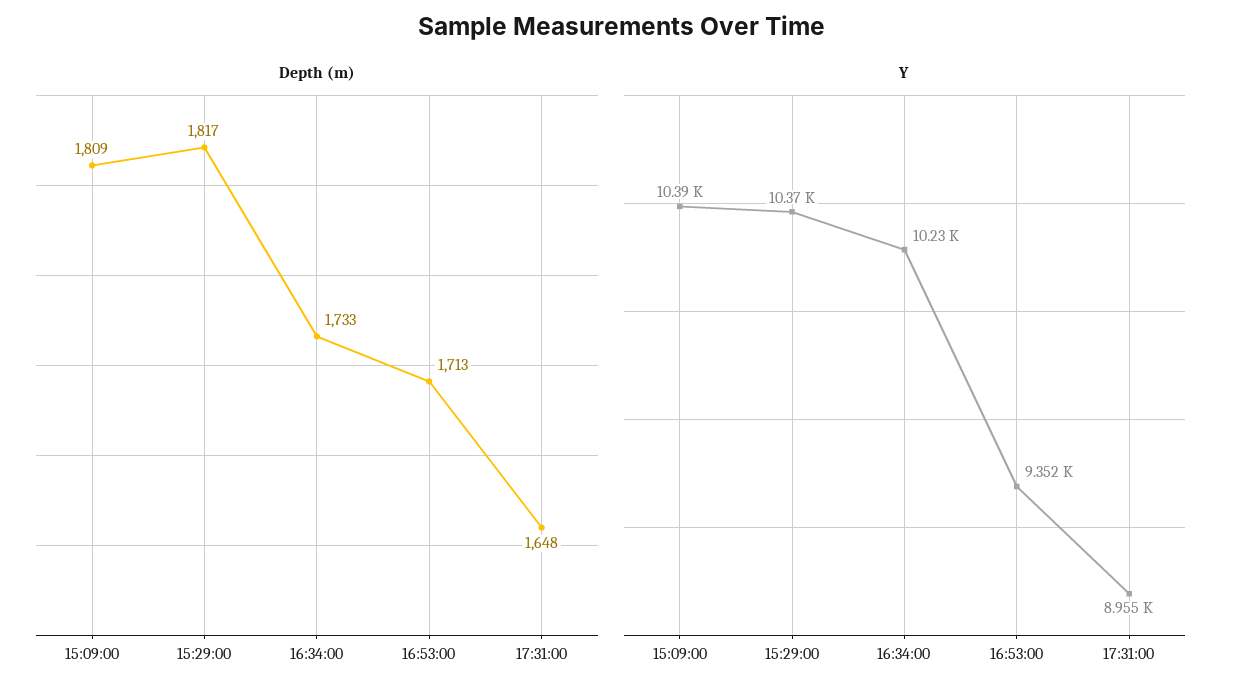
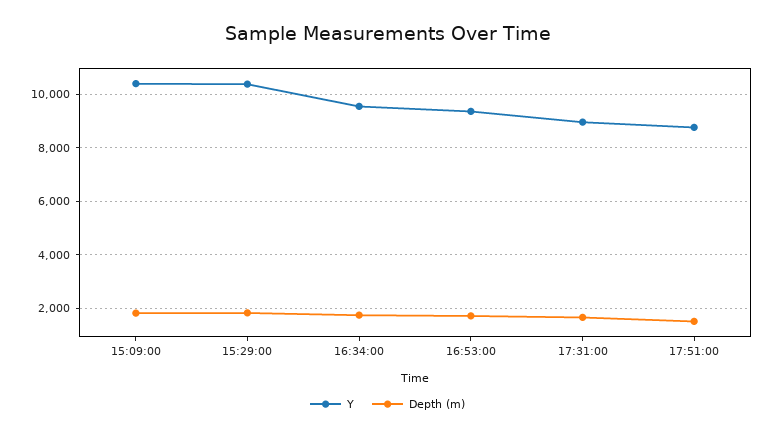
Y, 16:34:00: 10230 -> 9500
Y, 17:51:00: none -> 8750
Depth (m), 17:51:00: none -> 1500

